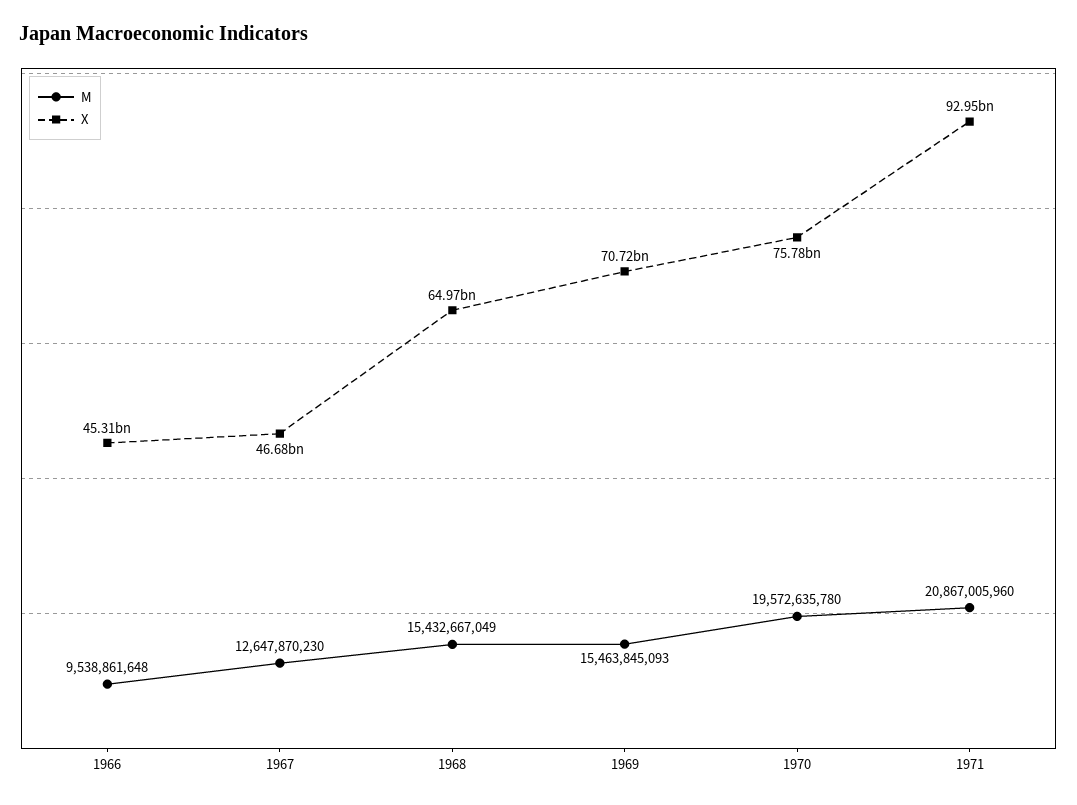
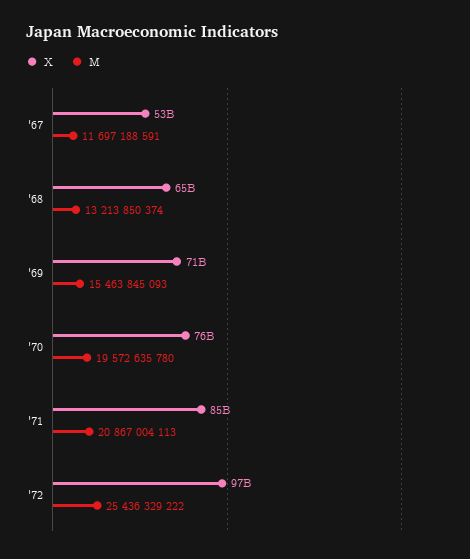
M, 1966: 9538861648 -> none
X, 1966: 45310000000 -> none
M, 1967: 12647870230 -> 11697188591
X, 1967: 46680000000 -> 53000000000
M, 1968: 15432667049 -> 13213850374
M, 1971: 20867005960 -> 20867004113
X, 1971: 92950000000 -> 85000000000
X, '72: none -> 97000000000
M, '72: none -> 25436329222

